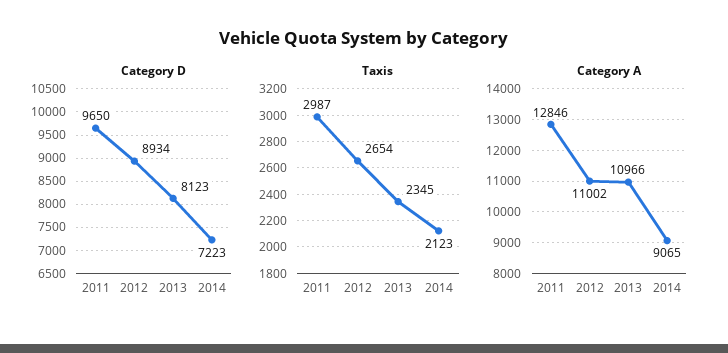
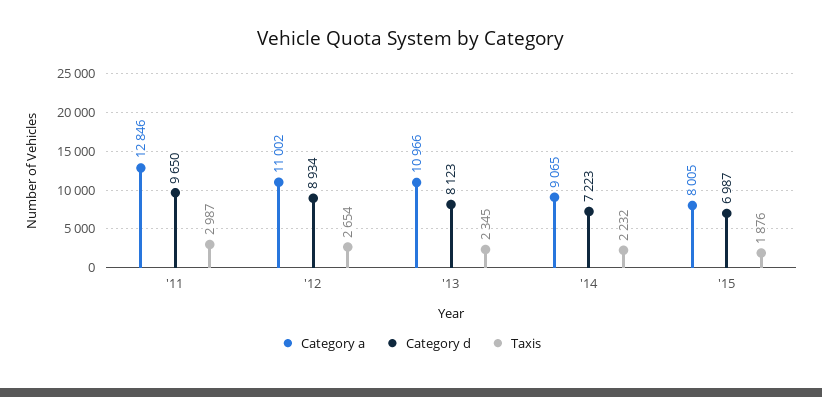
Taxis, 2014: 2123 -> 2232
Category A, '15: none -> 8005
Category D, '15: none -> 6987
Taxis, '15: none -> 1876

